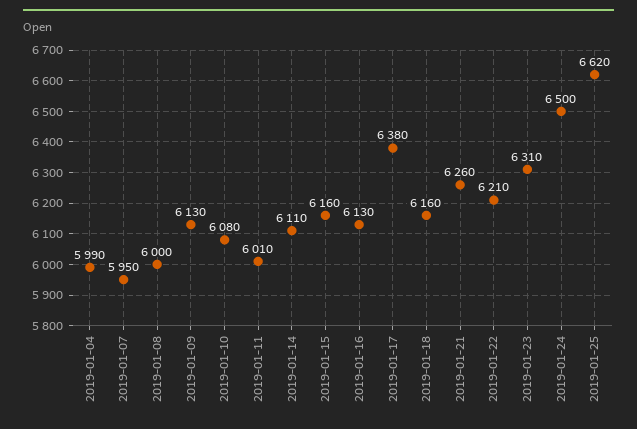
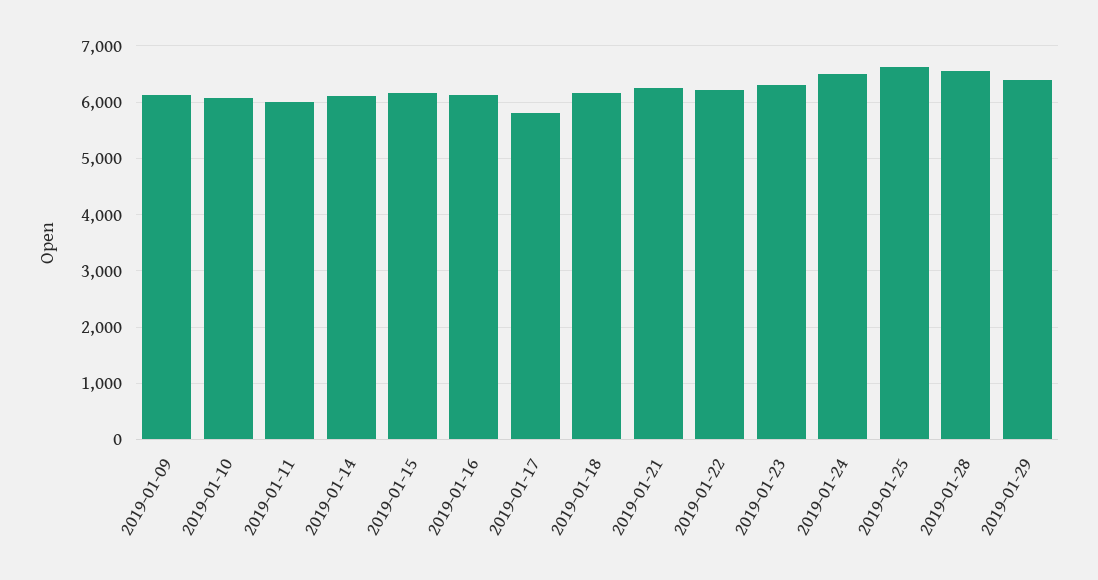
2019-01-04: 5990 -> none
2019-01-07: 5950 -> none
2019-01-08: 6000 -> none
2019-01-17: 6380 -> 5800
2019-01-28: none -> 6600
2019-01-29: none -> 6400

